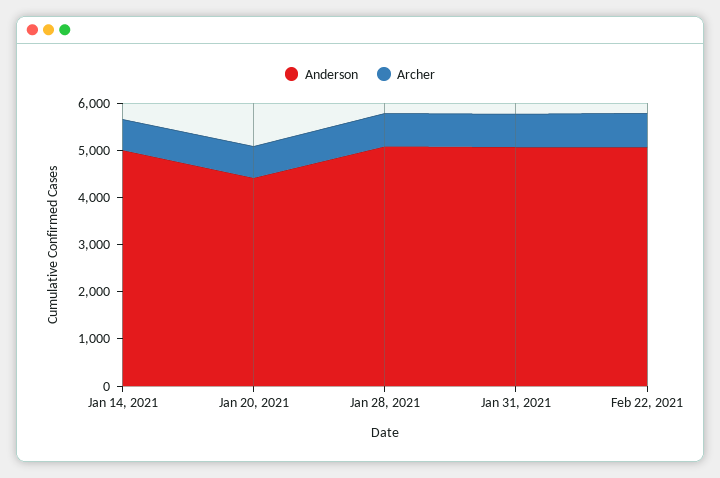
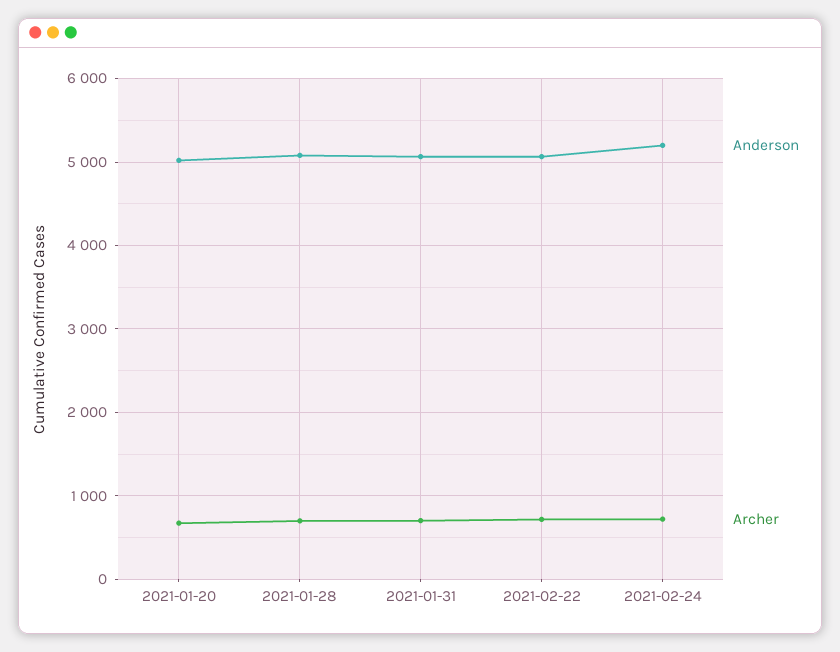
Anderson, Jan 14, 2021: 5000 -> none
Archer, Jan 14, 2021: 600 -> none
Anderson, Jan 20, 2021: 4400 -> 5000
Anderson, 2021-02-24: none -> 5200
Archer, 2021-02-24: none -> 700

